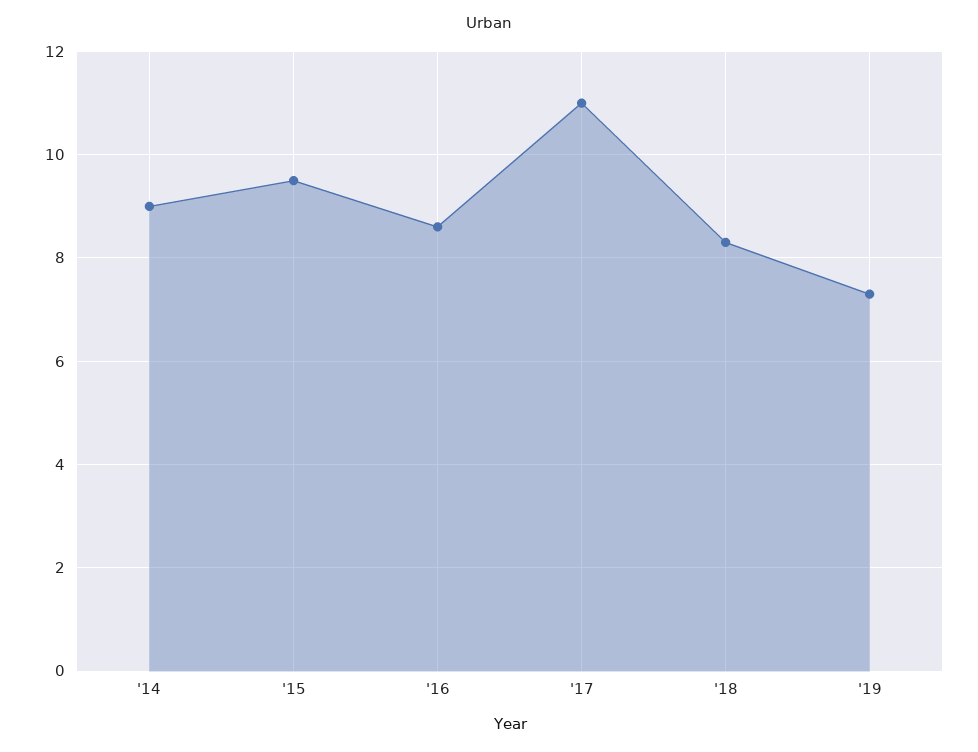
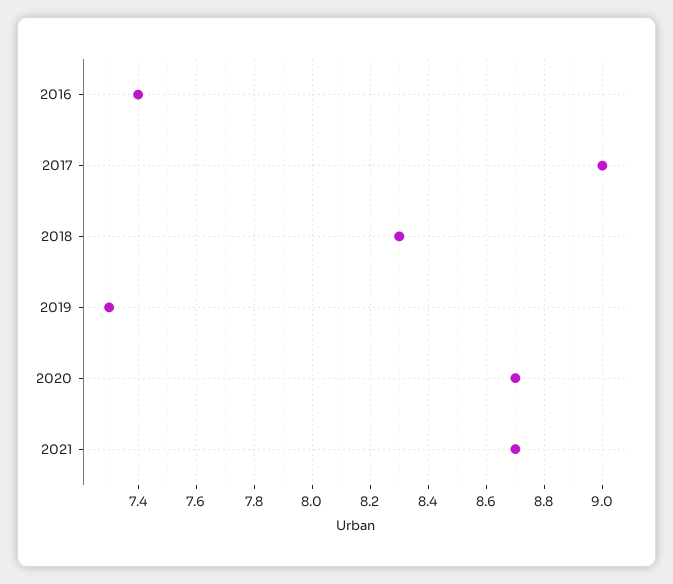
'14: 9 -> none
'15: 9.5 -> none
'16: 8.5 -> 7.4
'17: 11 -> 9
2020: none -> 8.7
2021: none -> 8.7

